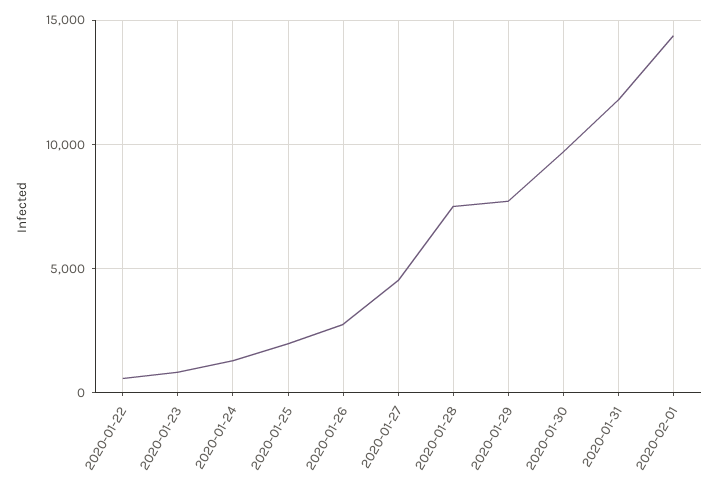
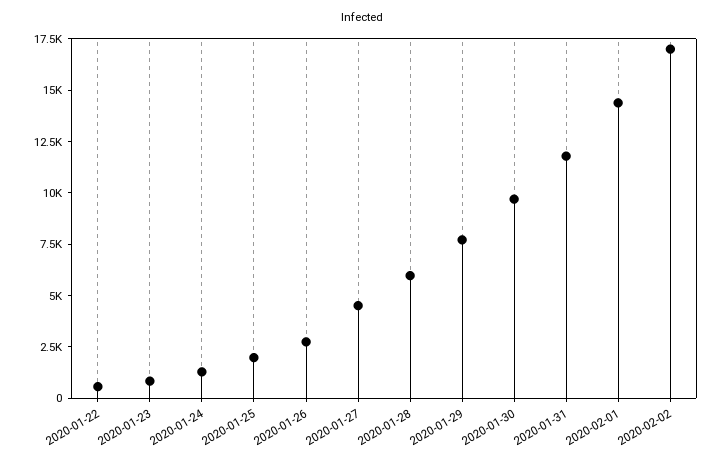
2020-01-28: 7500 -> 6000
2020-02-02: none -> 17000

